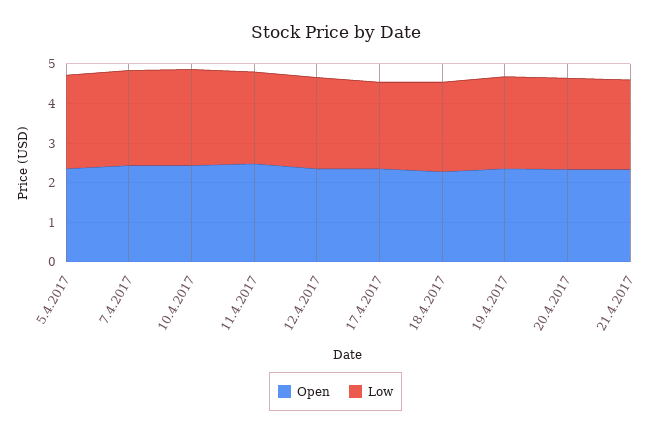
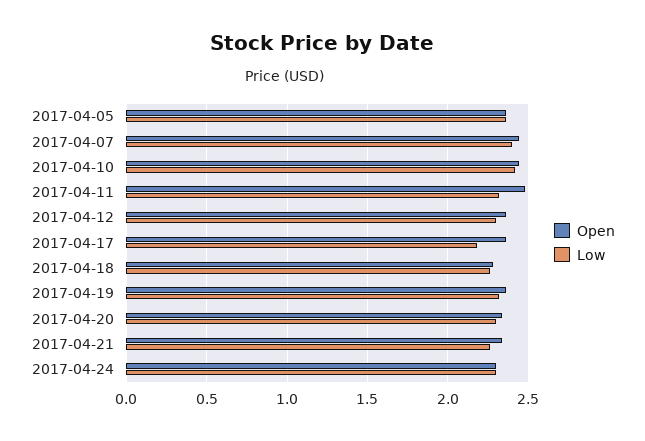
Open, 2017-04-24: none -> 2.3
Low, 2017-04-24: none -> 2.3

